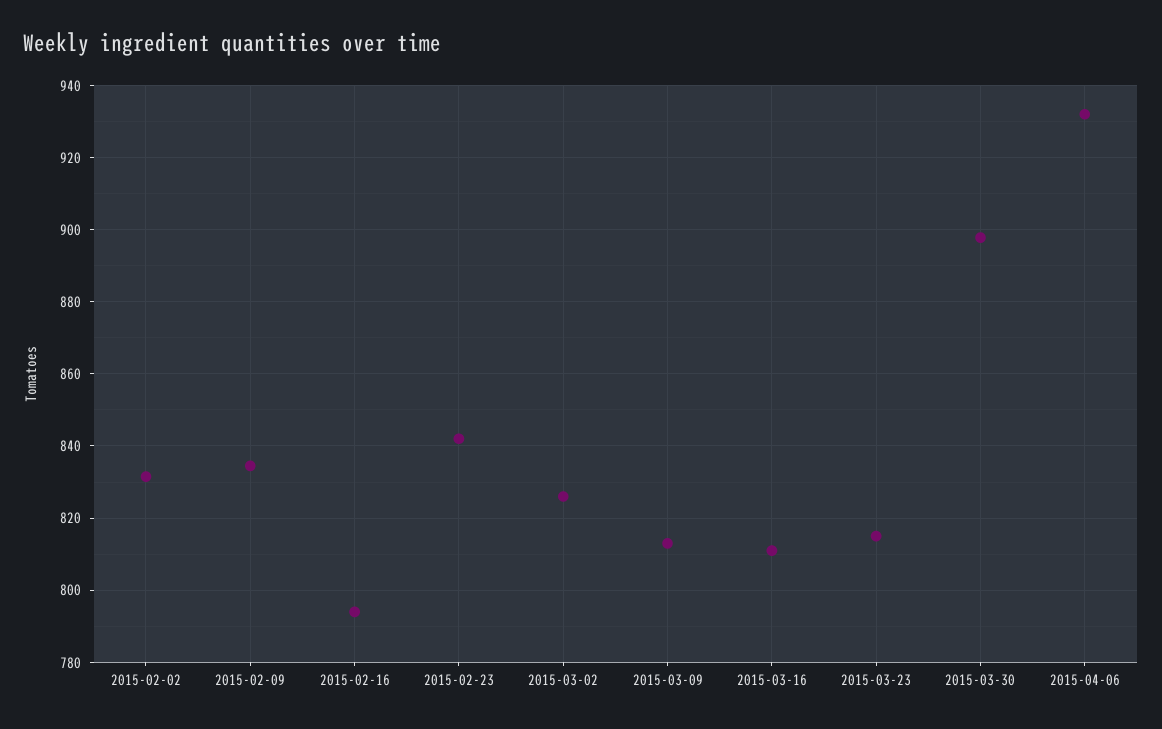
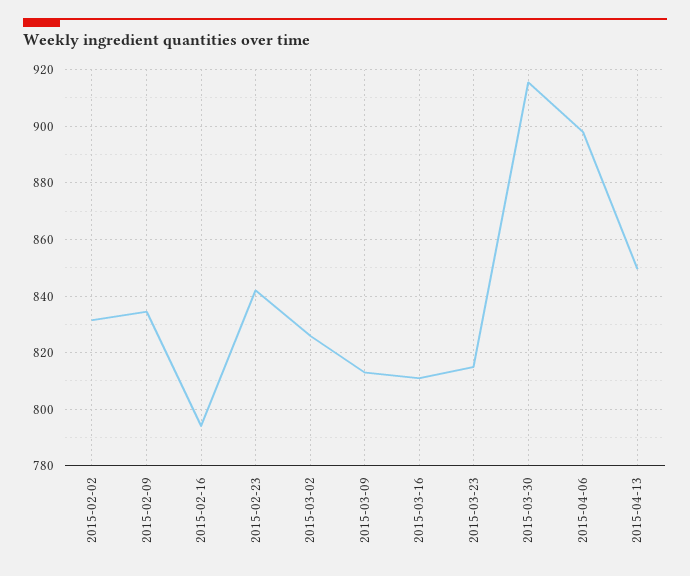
2015-03-30: 898 -> 915
2015-04-06: 932 -> 897.5
2015-04-13: none -> 850

